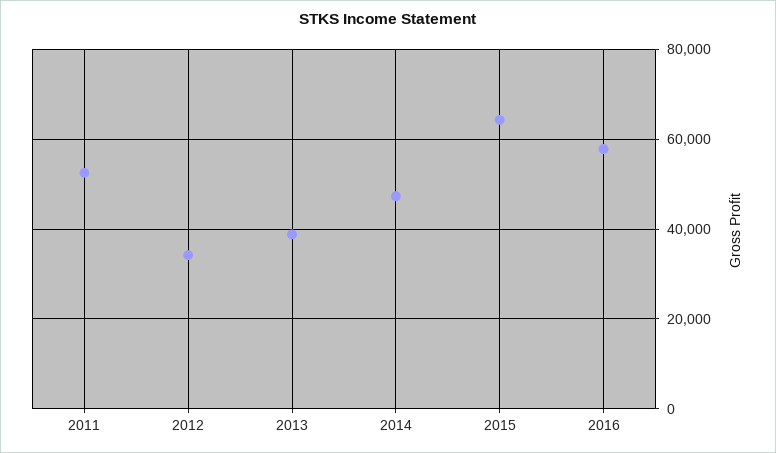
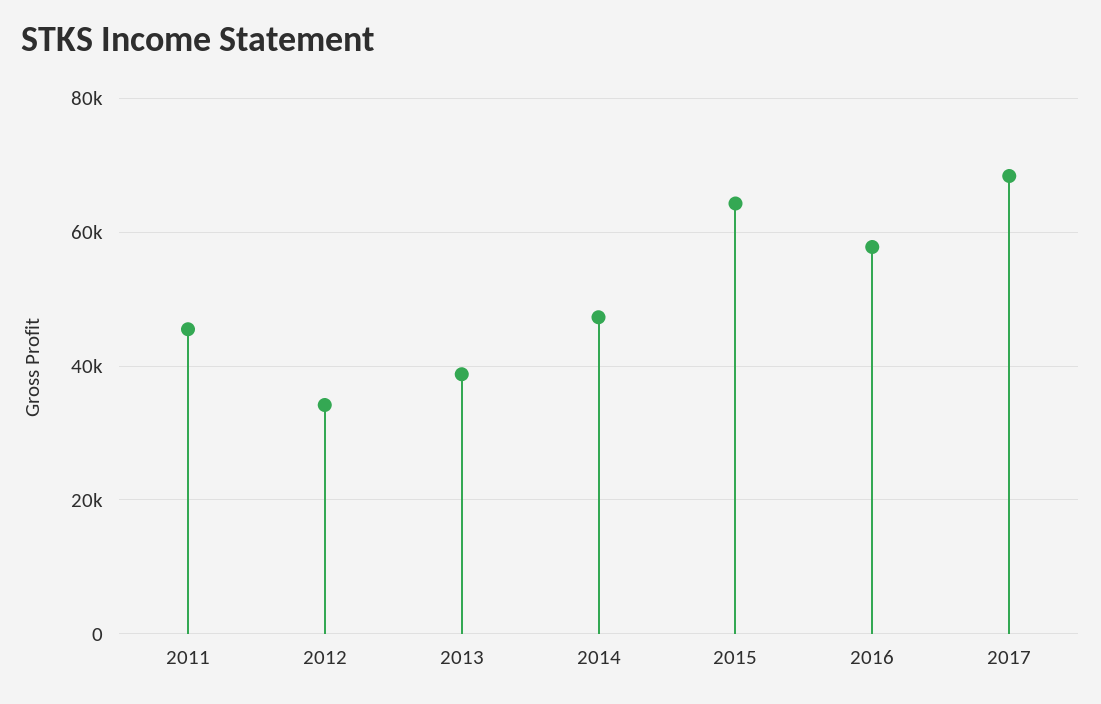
2011: 52000 -> 46000
2017: none -> 68000

